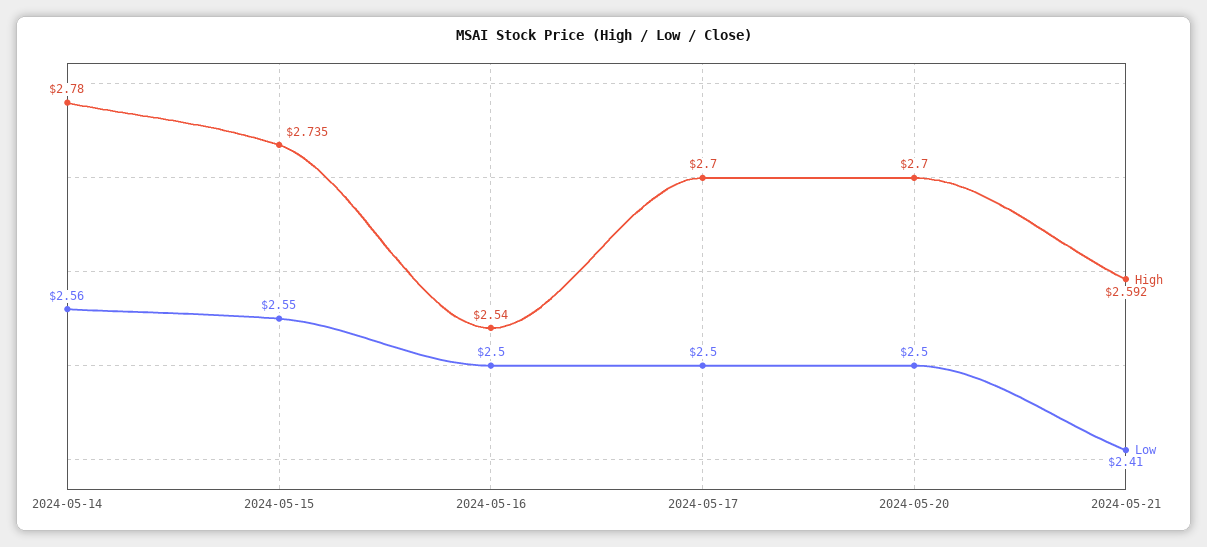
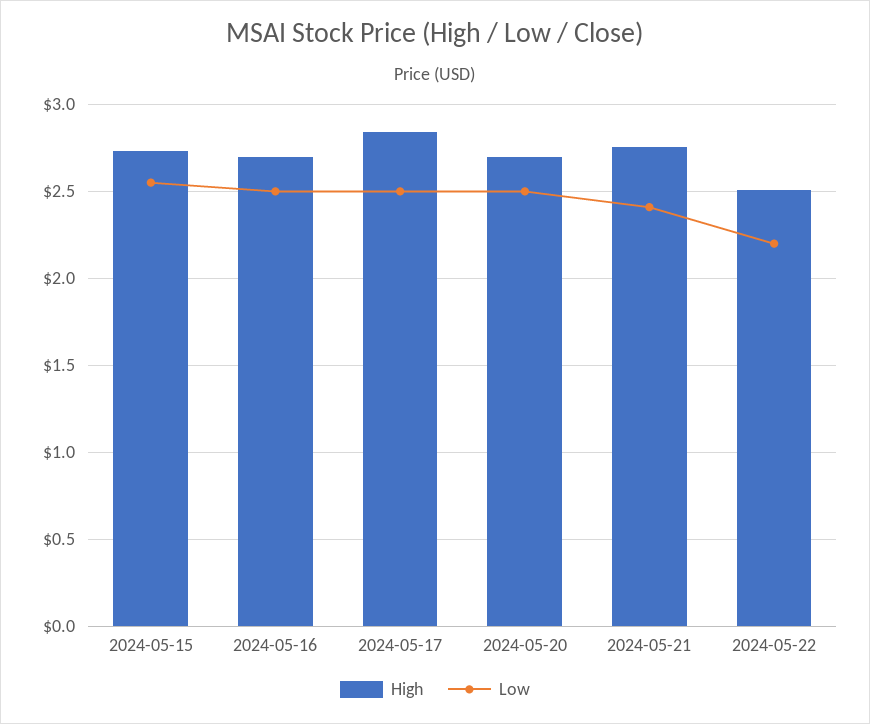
High, 2024-05-14: 2.78 -> none
Low, 2024-05-14: 2.56 -> none
High, 2024-05-16: 2.54 -> 2.7
High, 2024-05-17: 2.7 -> 2.85
High, 2024-05-21: 2.592 -> 2.75
High, 2024-05-22: none -> 2.5
Low, 2024-05-22: none -> 2.2

